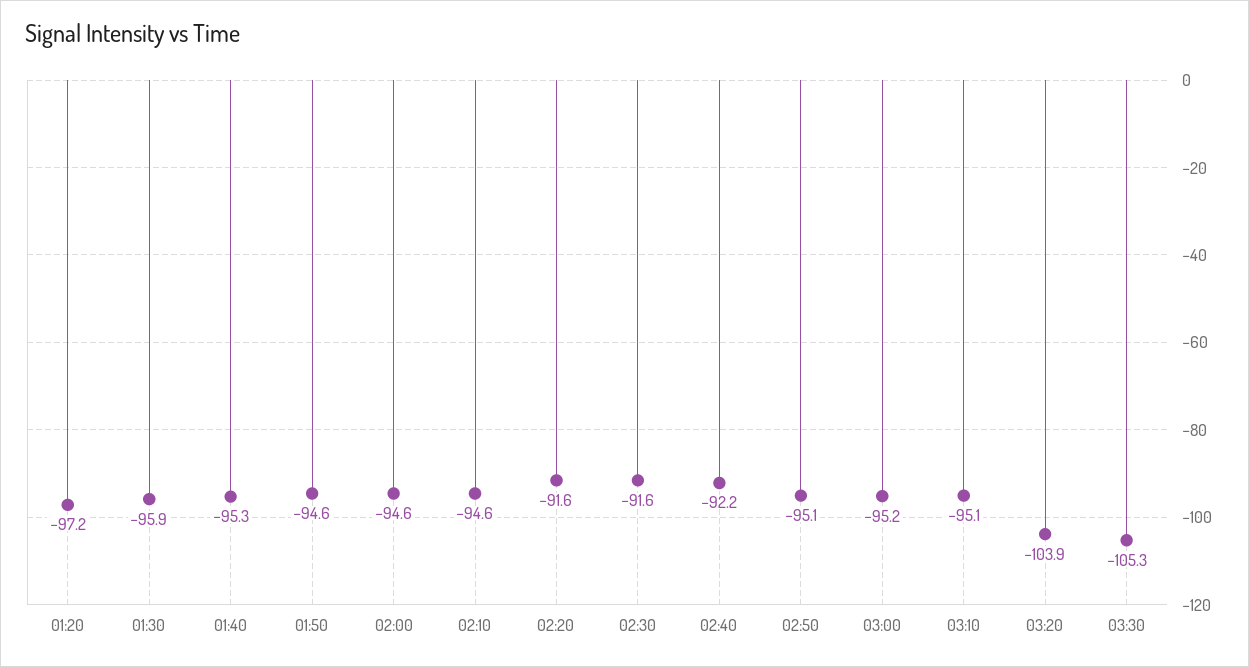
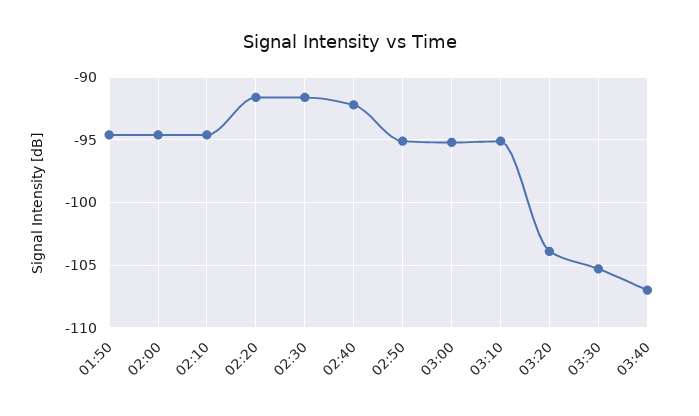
01:20: -97.2 -> none
01:30: -95.9 -> none
01:40: -95.3 -> none
03:40: none -> -107

